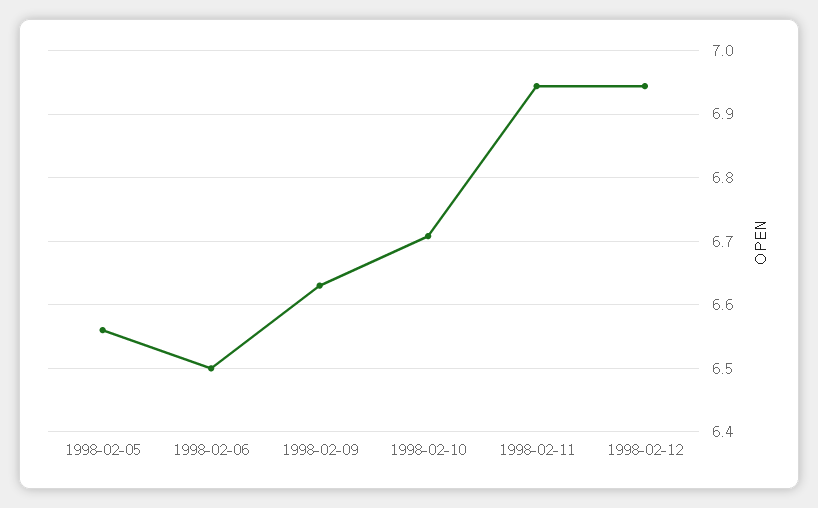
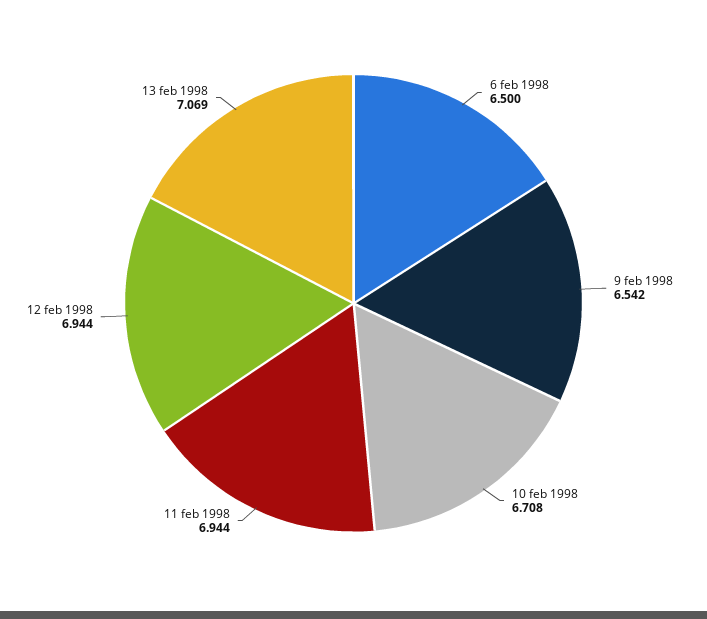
1998-02-05: 6.56 -> none
1998-02-09: 6.63 -> 6.542
13 feb 1998: none -> 7.069

